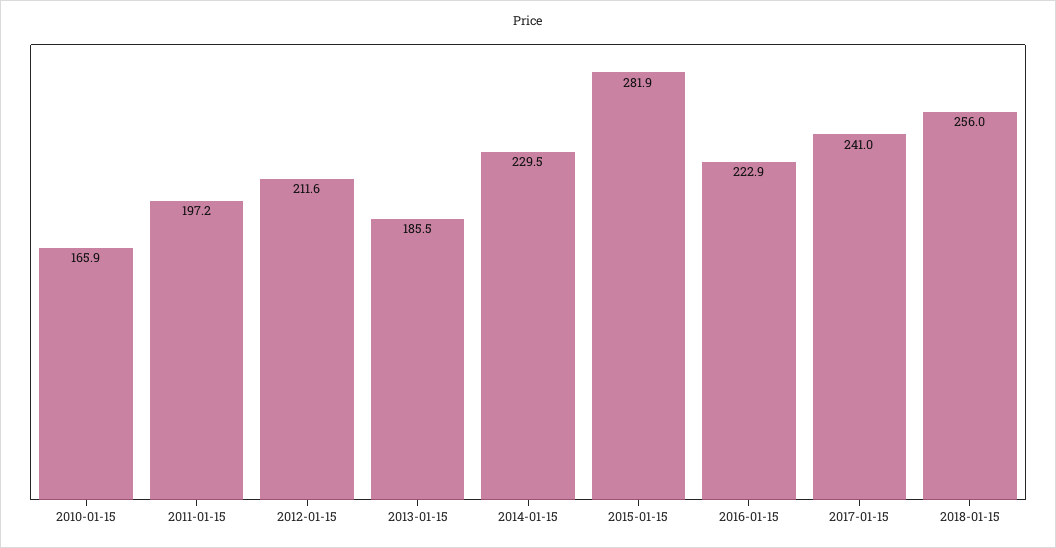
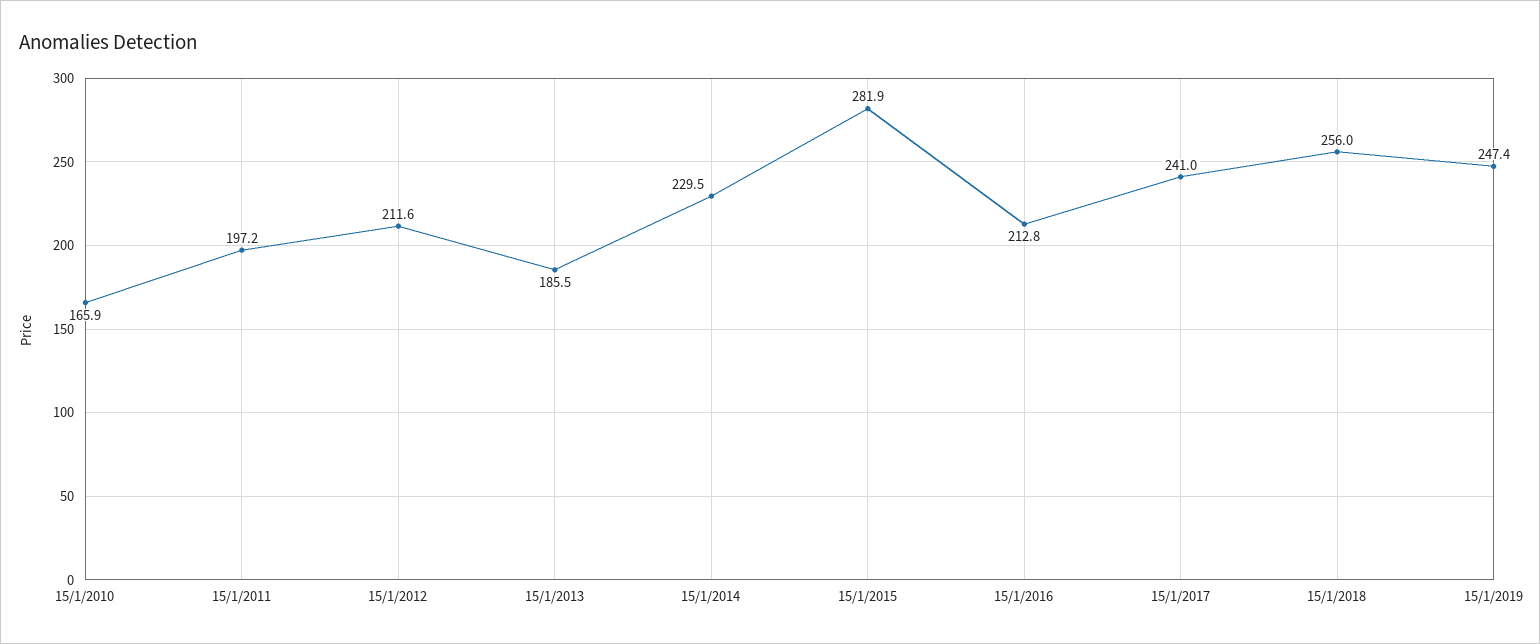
2016-01-15: 222.9 -> 212.8
15/1/2019: none -> 247.4

